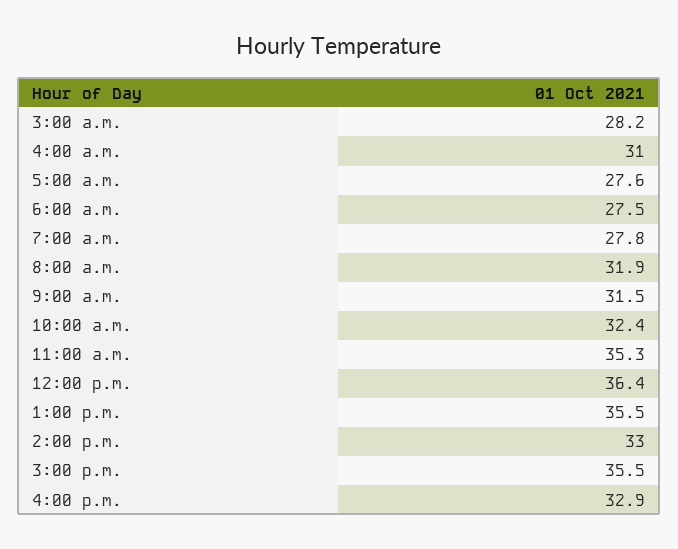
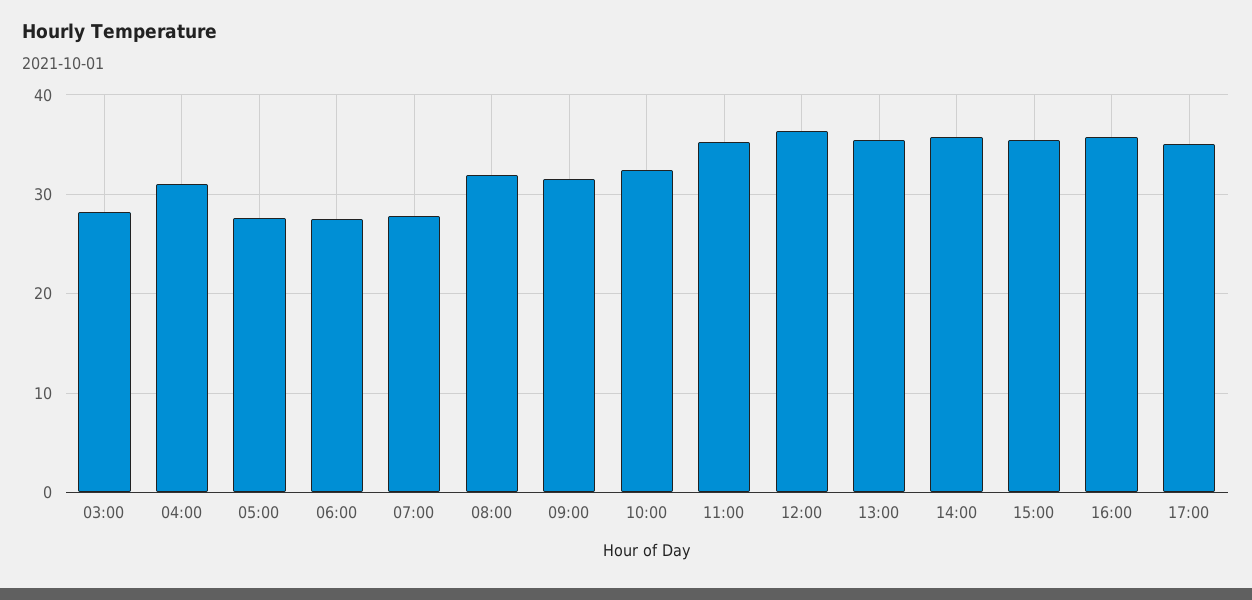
2:00 p.m.: 33 -> 36
4:00 p.m.: 32.9 -> 36
17:00: none -> 35

